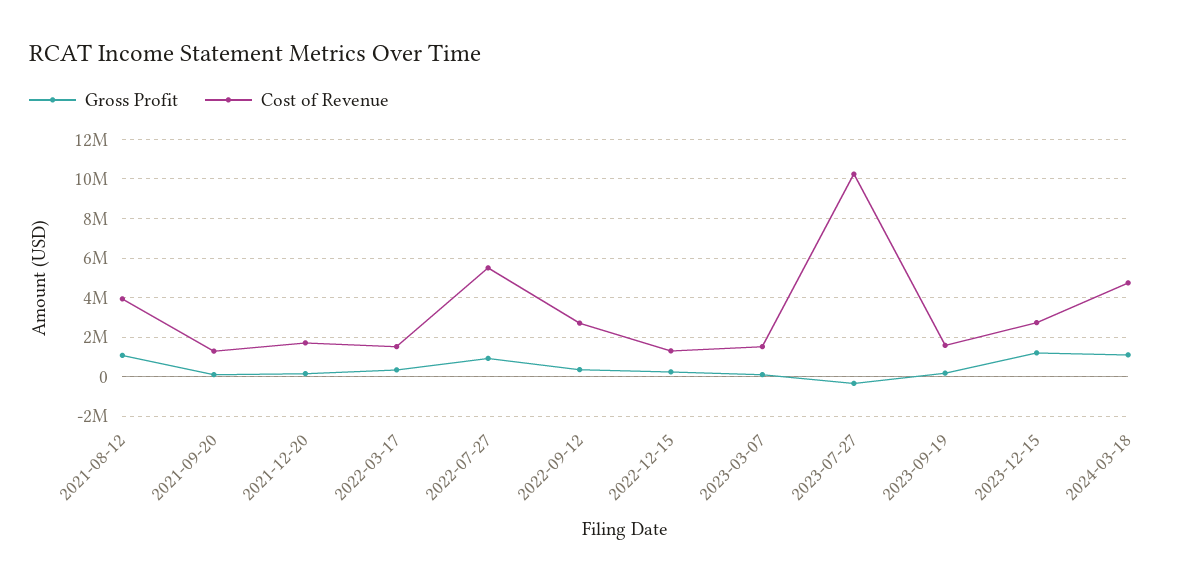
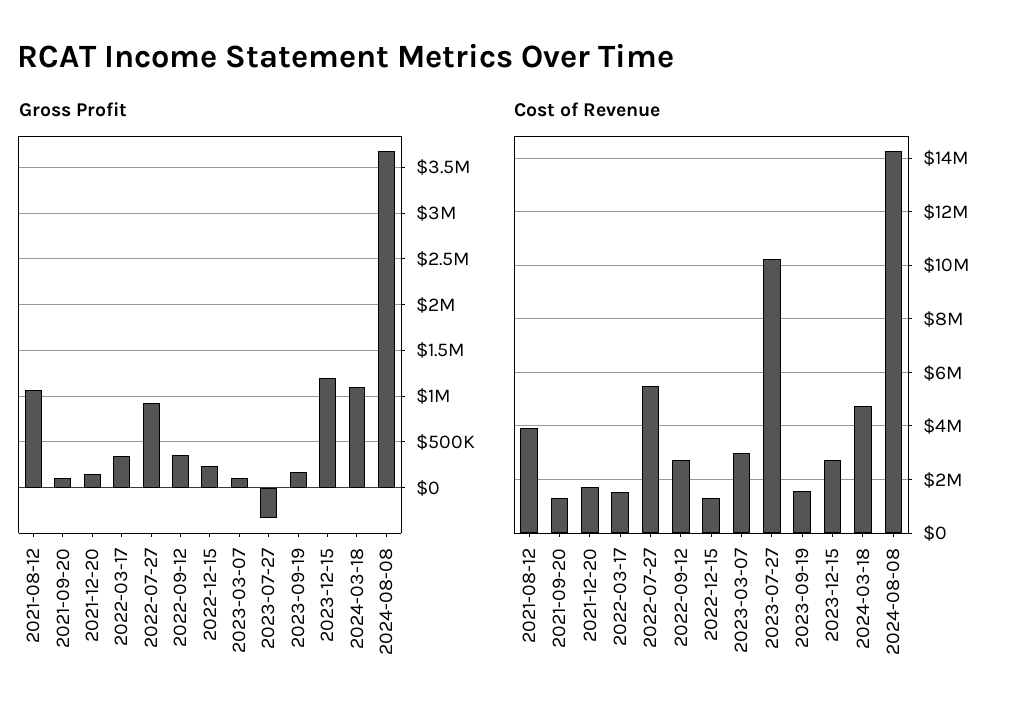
Cost of Revenue, 2023-03-07: 1500000 -> 3000000
Gross Profit, 2024-08-08: none -> 3700000
Cost of Revenue, 2024-08-08: none -> 14250000

